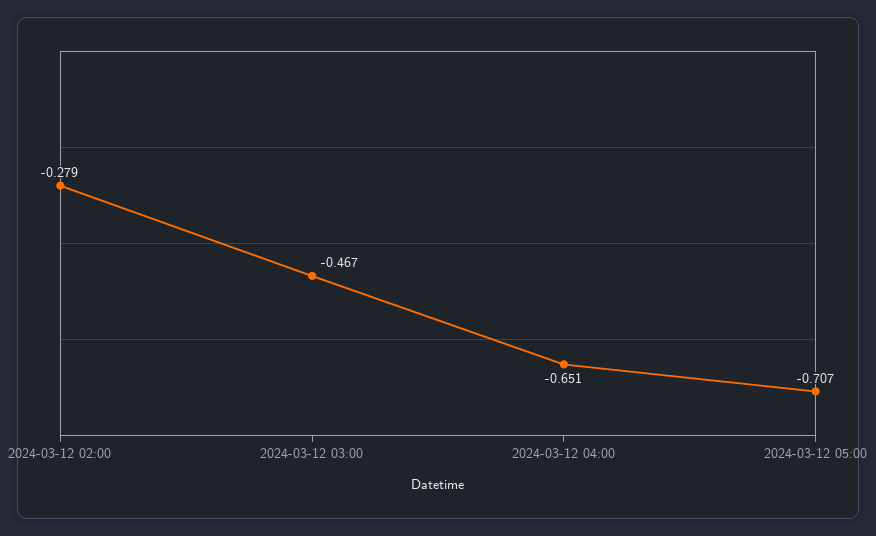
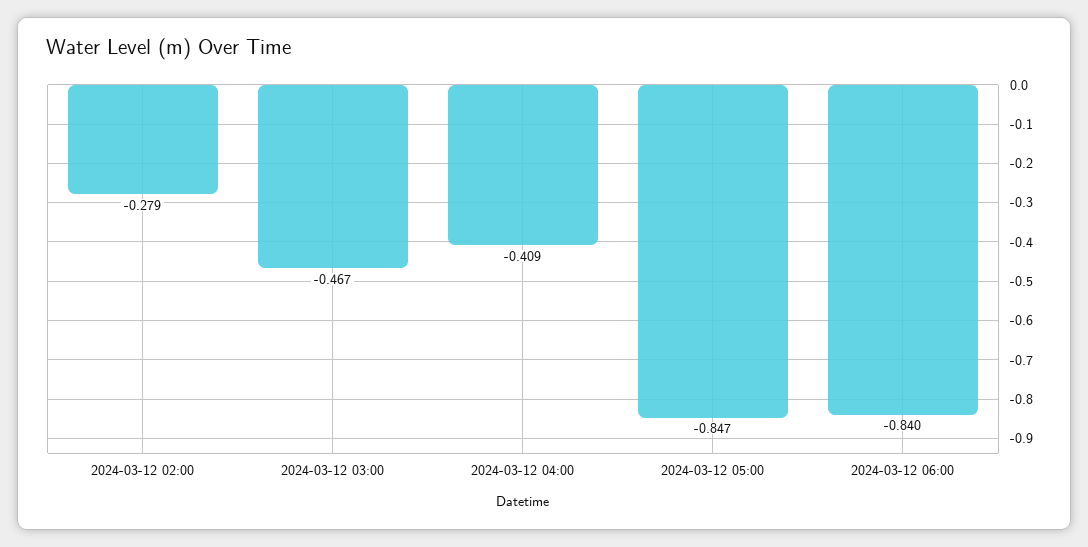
2024-03-12 04:00: -0.651 -> -0.409
2024-03-12 05:00: -0.707 -> -0.847
2024-03-12 06:00: none -> -0.84

